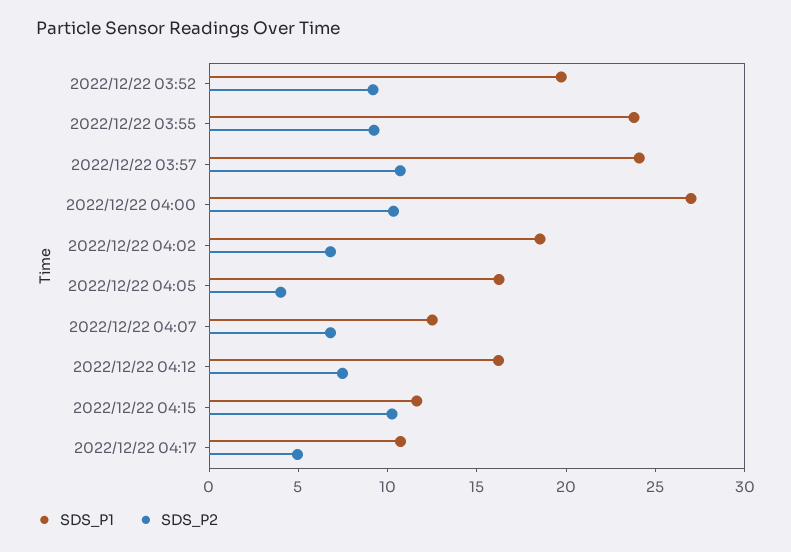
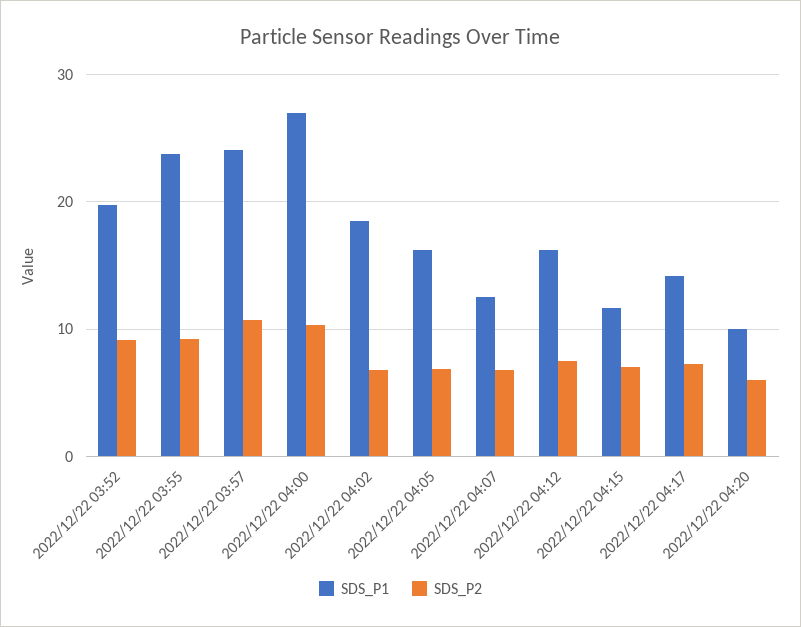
SDS_P2, 2022/12/22 04:05: 4 -> 7
SDS_P2, 2022/12/22 04:15: 10 -> 7
SDS_P1, 2022/12/22 04:17: 11 -> 14
SDS_P2, 2022/12/22 04:17: 5 -> 7
SDS_P1, 2022/12/22 04:20: none -> 10
SDS_P2, 2022/12/22 04:20: none -> 6

